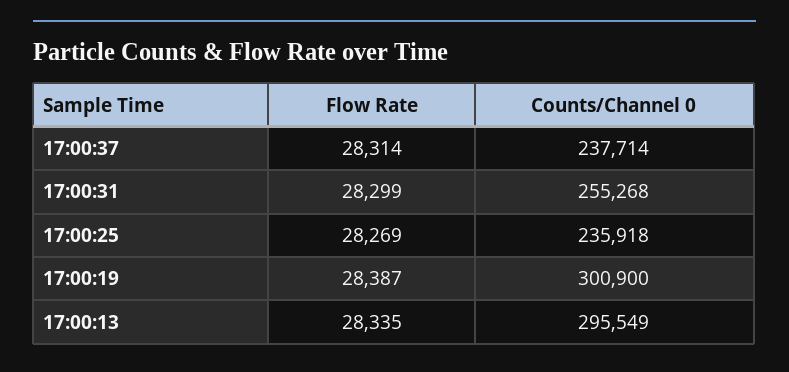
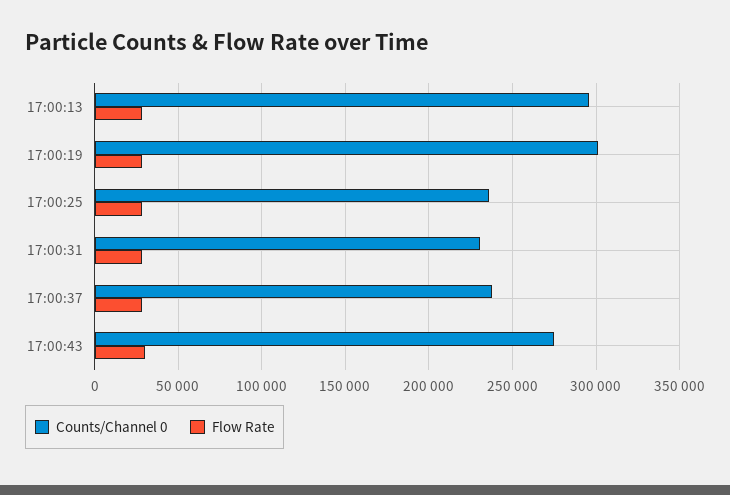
Counts/Channel 0, 17:00:31: 255268 -> 230000
Counts/Channel 0, 17:00:43: none -> 275000
Flow Rate, 17:00:43: none -> 30000

